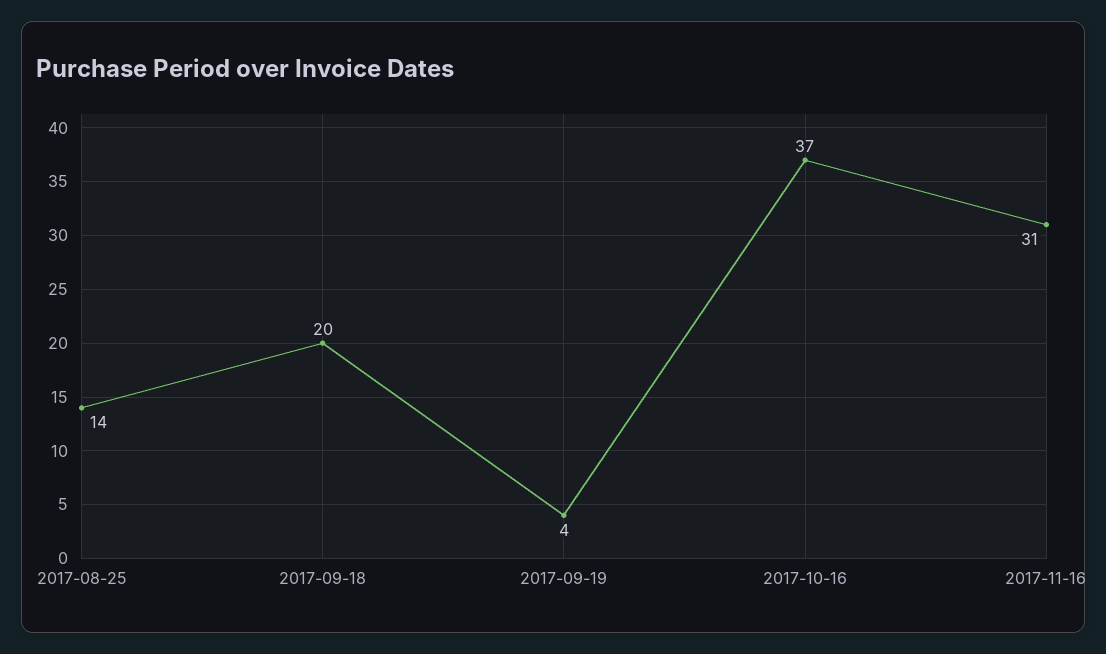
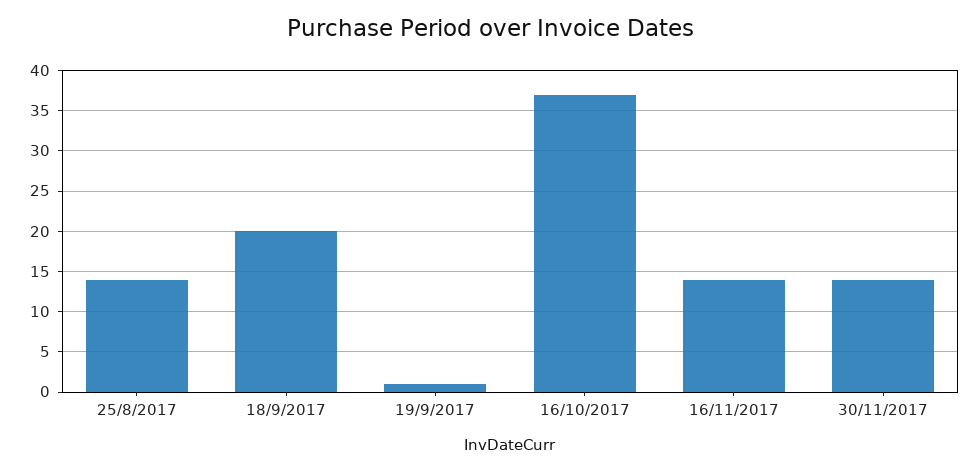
2017-09-19: 4 -> 1
2017-11-16: 31 -> 14
30/11/2017: none -> 14

